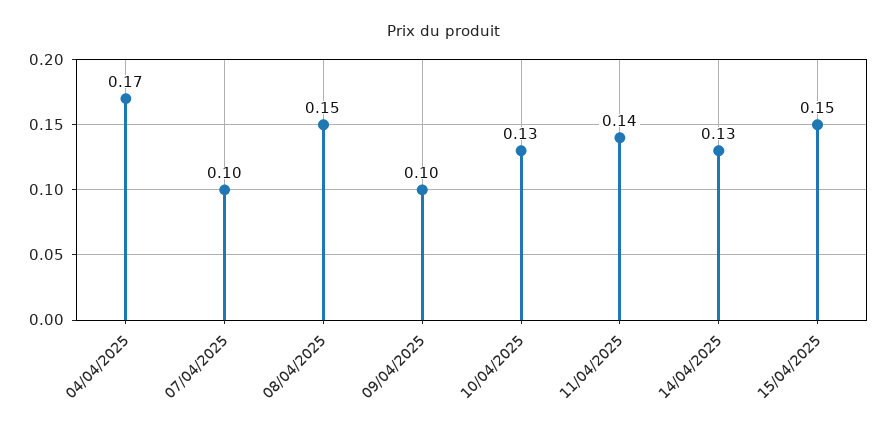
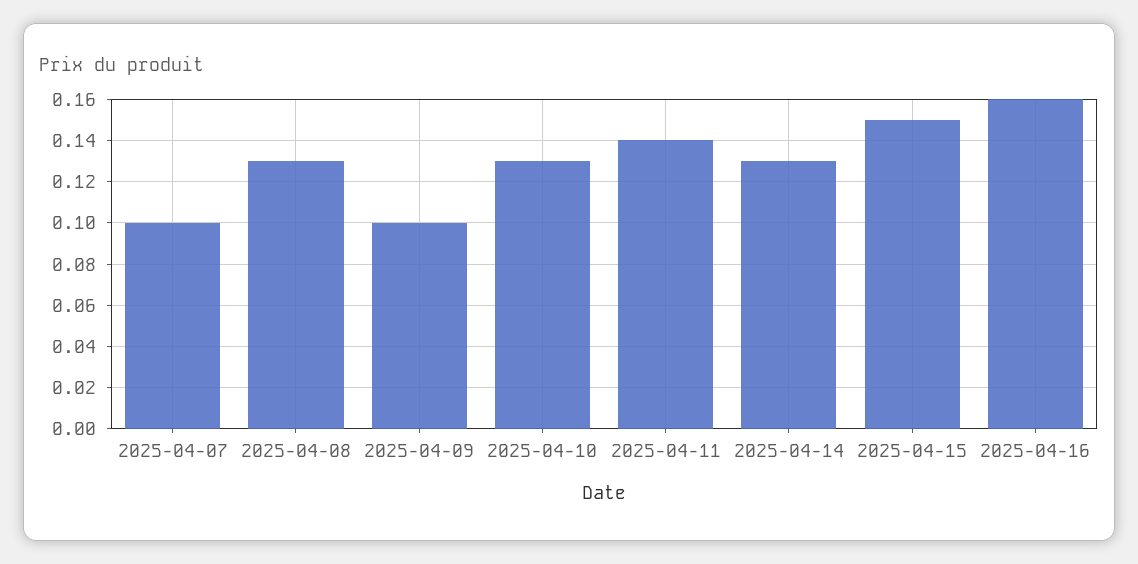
04/04/2025: 0.17 -> none
08/04/2025: 0.15 -> 0.13
2025-04-16: none -> 0.16

